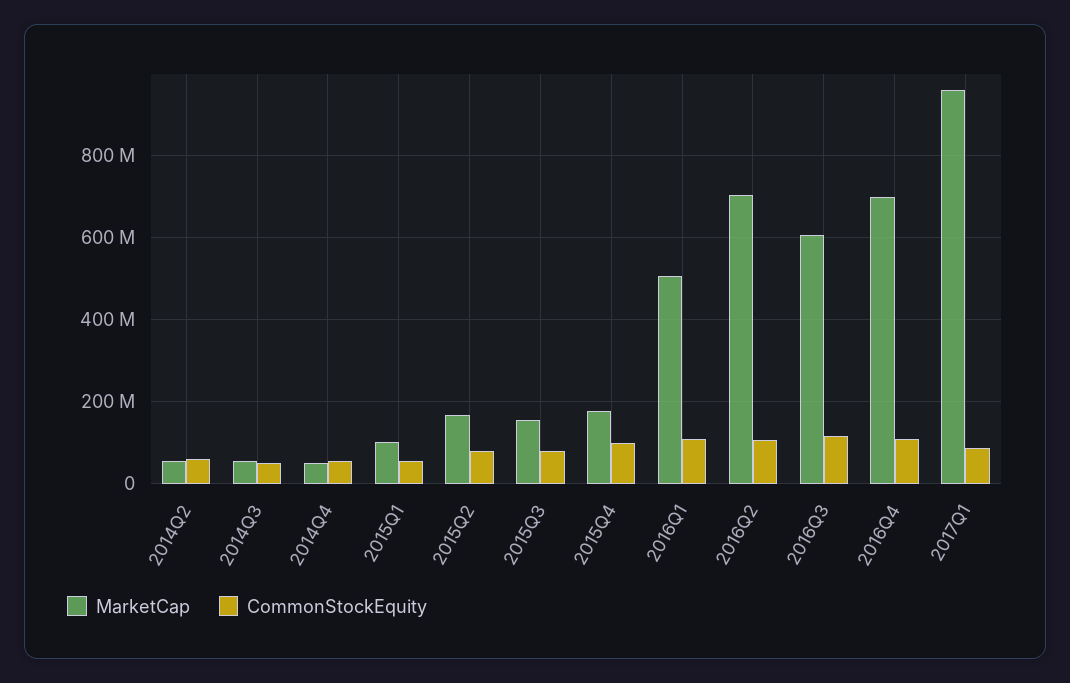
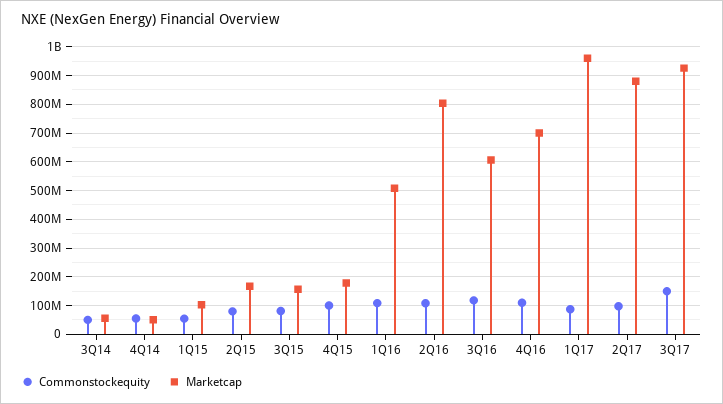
MarketCap, 2014Q2: 60000000 -> none
CommonStockEquity, 2014Q2: 60000000 -> none
MarketCap, 2016Q2: 700000000 -> 800000000
CommonStockEquity, 2Q17: none -> 100000000
MarketCap, 2Q17: none -> 875000000
CommonStockEquity, 3Q17: none -> 150000000
MarketCap, 3Q17: none -> 925000000

